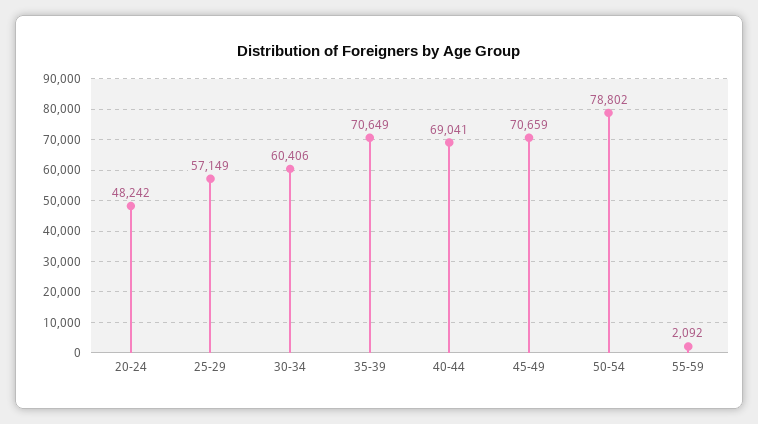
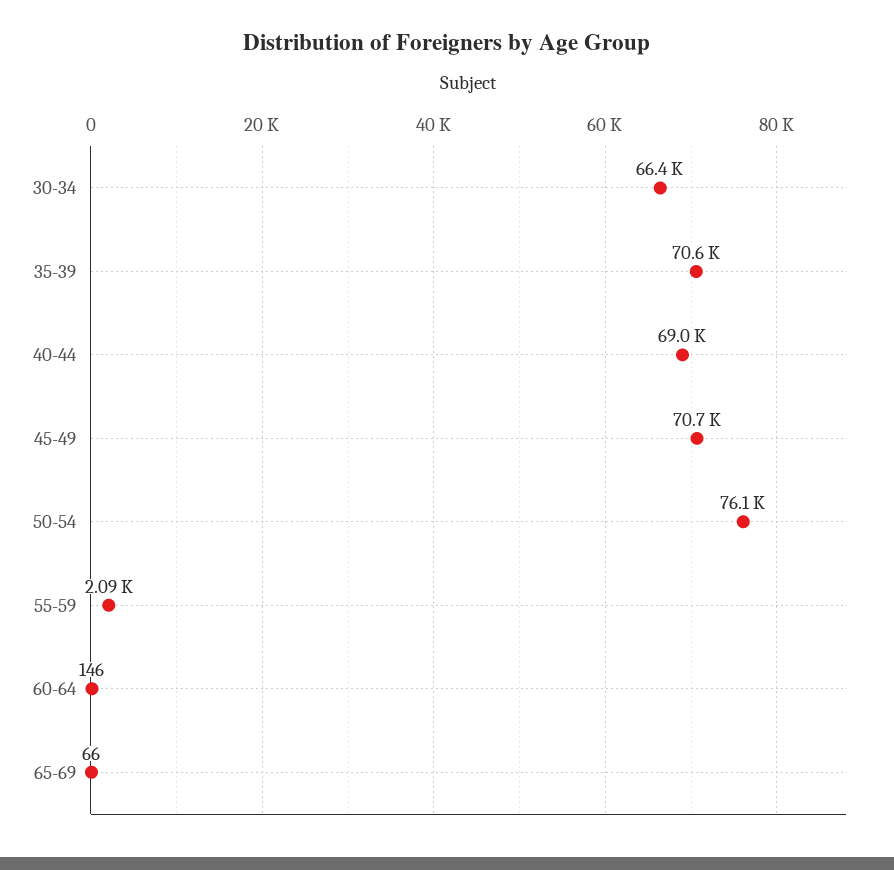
20-24: 48242 -> none
25-29: 57149 -> none
30-34: 60406 -> 66400
50-54: 78802 -> 76100
60-64: none -> 146
65-69: none -> 66

